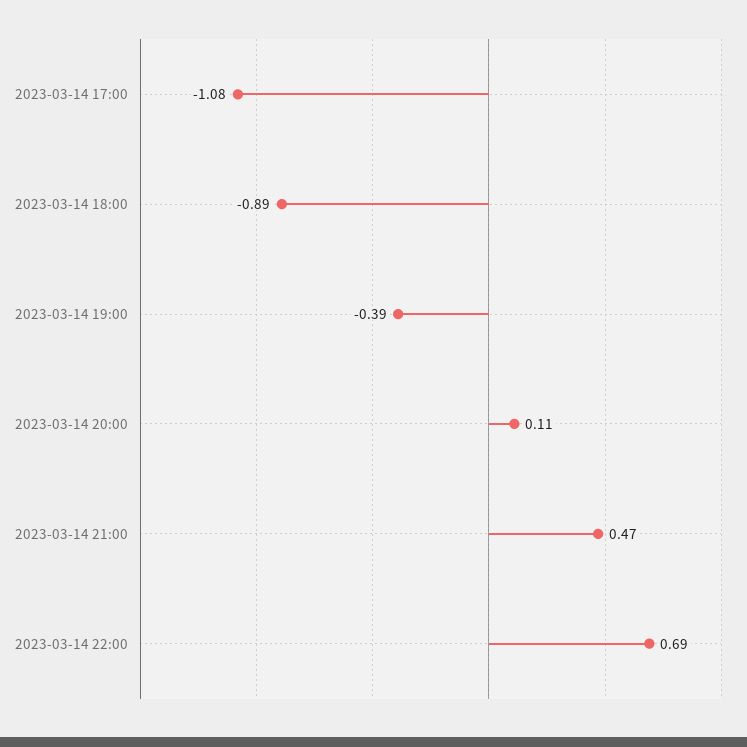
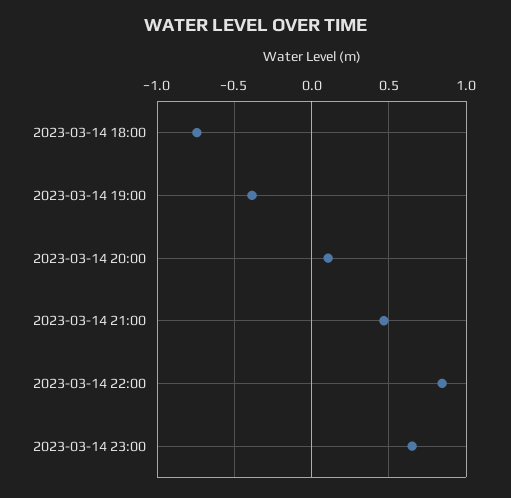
2023-03-14 17:00: -1.08 -> none
2023-03-14 18:00: -0.89 -> -0.75
2023-03-14 22:00: 0.69 -> 0.85
2023-03-14 23:00: none -> 0.65

